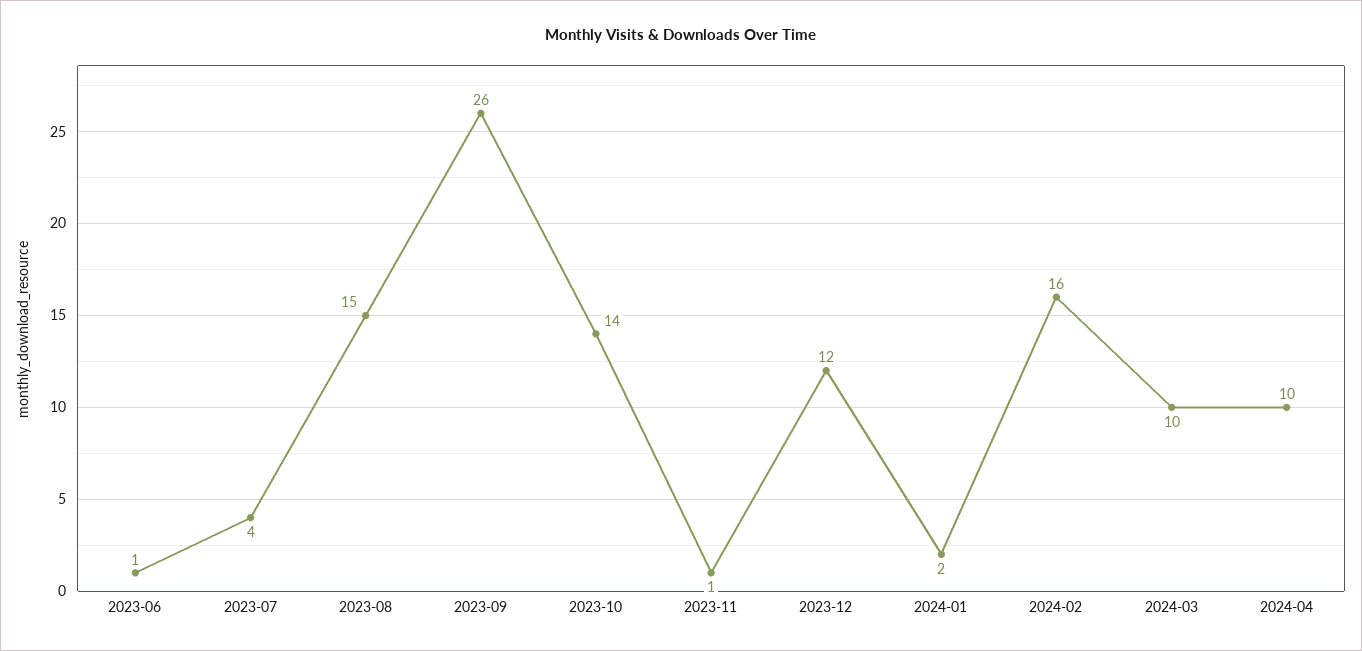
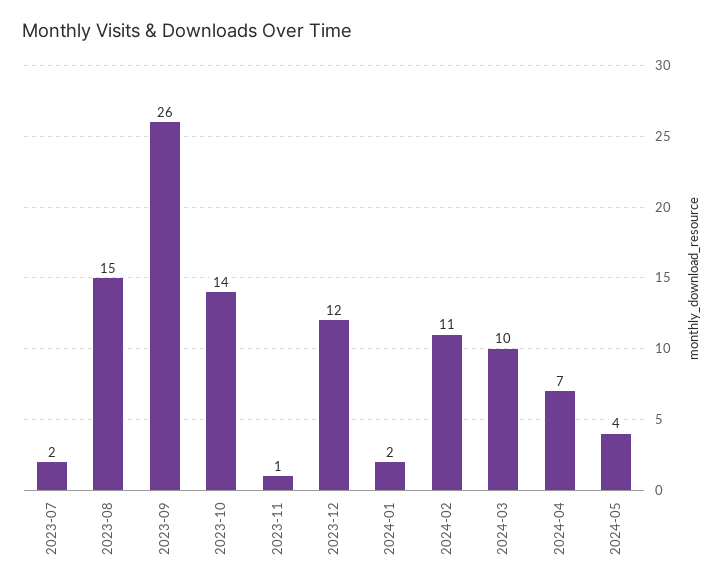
2023-06: 1 -> none
2023-07: 4 -> 2
2024-02: 16 -> 11
2024-04: 10 -> 7
2024-05: none -> 4

